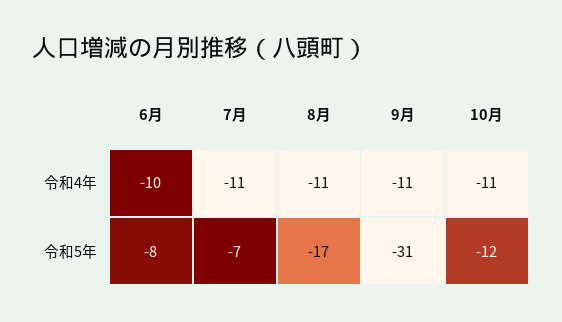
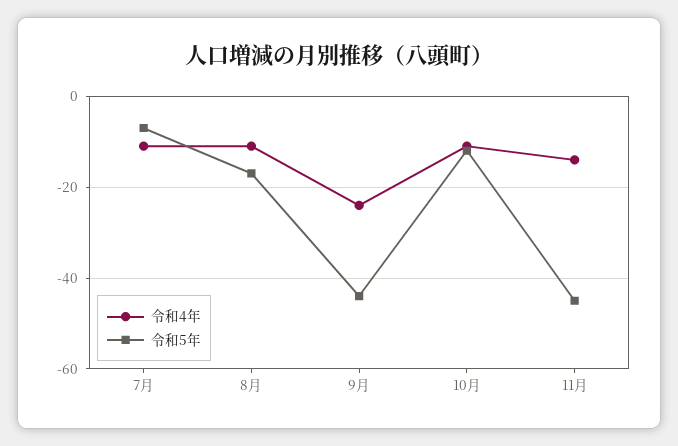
令和4年, 6月: -10 -> none
令和4年, 9月: -11 -> -25
令和5年, 6月: -8 -> none
令和5年, 9月: -31 -> -45
令和4年, 11月: none -> -15
令和5年, 11月: none -> -45

